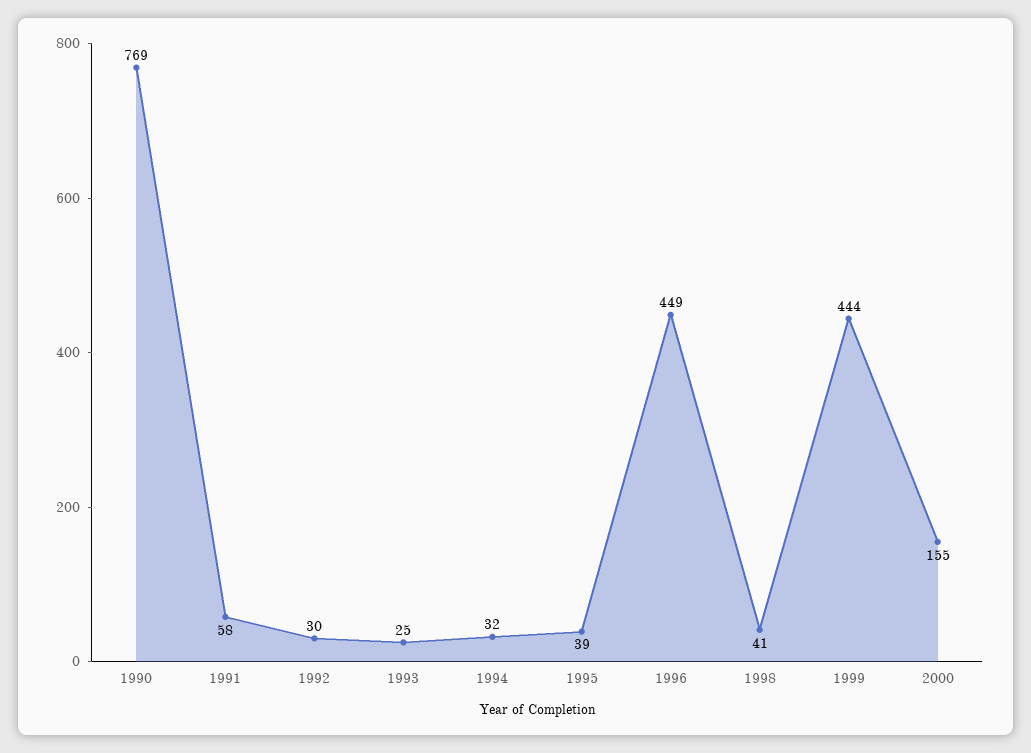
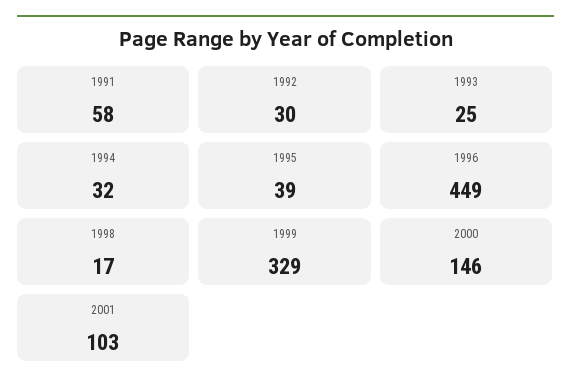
1990: 769 -> none
1998: 41 -> 17
1999: 444 -> 329
2000: 155 -> 146
2001: none -> 103

